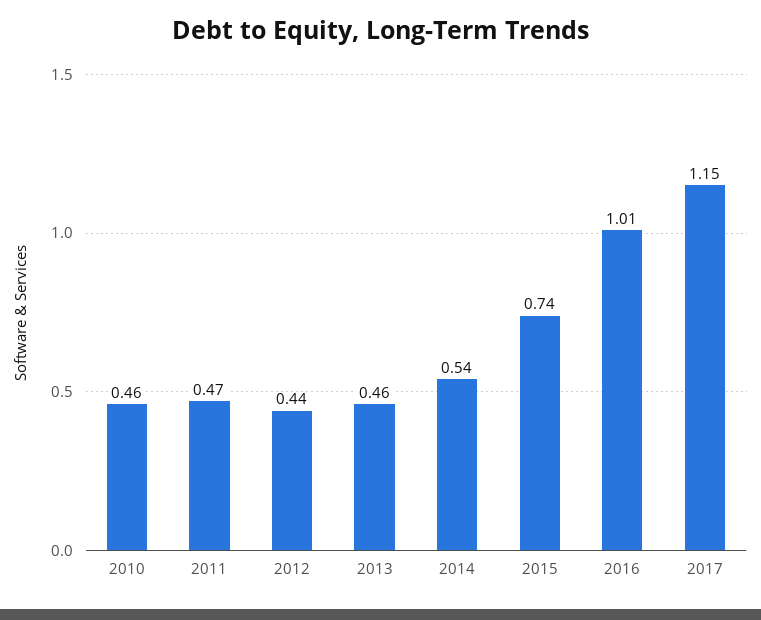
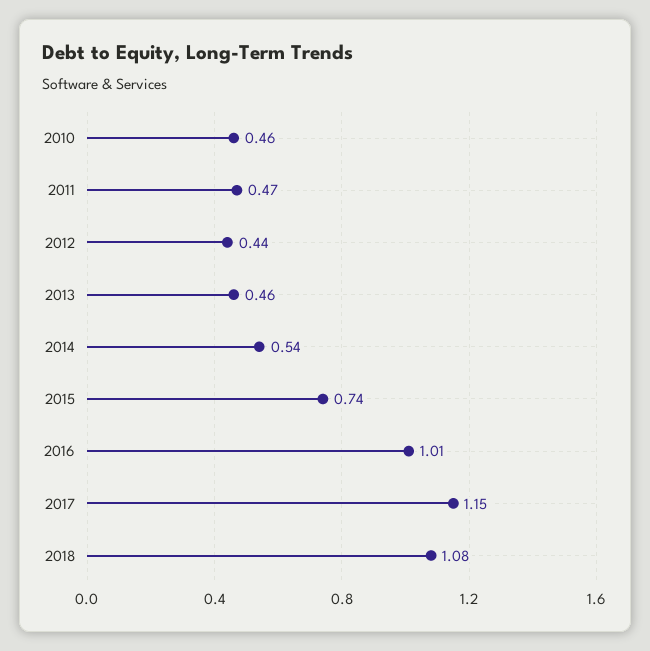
2018: none -> 1.08

